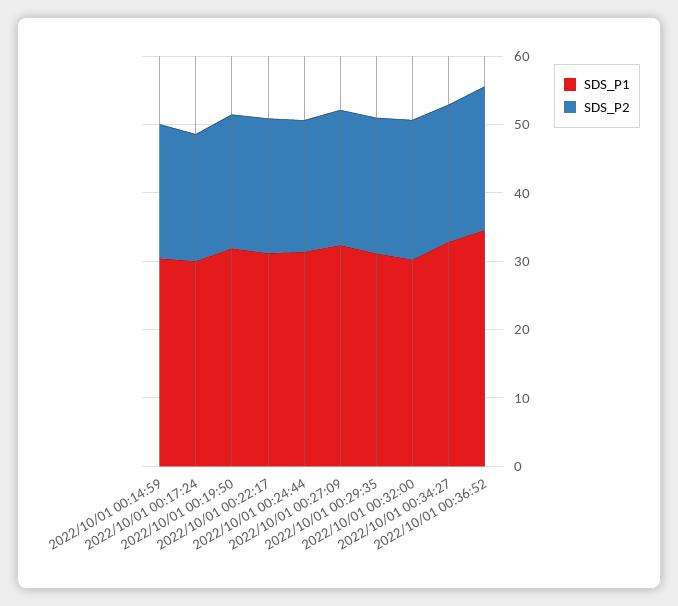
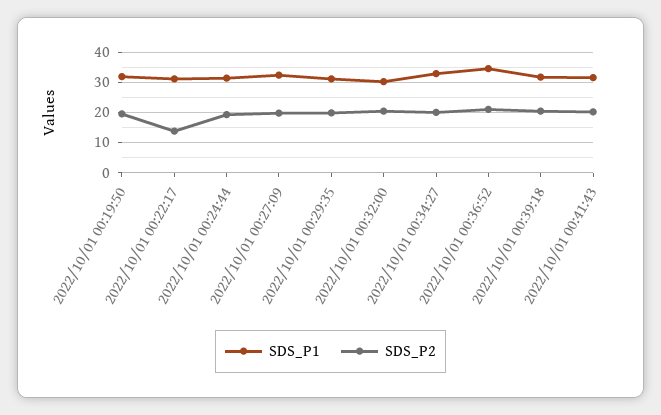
SDS_P1, 2022/10/01 00:14:59: 30 -> none
SDS_P2, 2022/10/01 00:14:59: 20 -> none
SDS_P1, 2022/10/01 00:17:24: 30 -> none
SDS_P2, 2022/10/01 00:17:24: 18 -> none
SDS_P2, 2022/10/01 00:22:17: 20 -> 14
SDS_P1, 2022/10/01 00:39:18: none -> 32
SDS_P2, 2022/10/01 00:39:18: none -> 20
SDS_P1, 2022/10/01 00:41:43: none -> 32
SDS_P2, 2022/10/01 00:41:43: none -> 20

